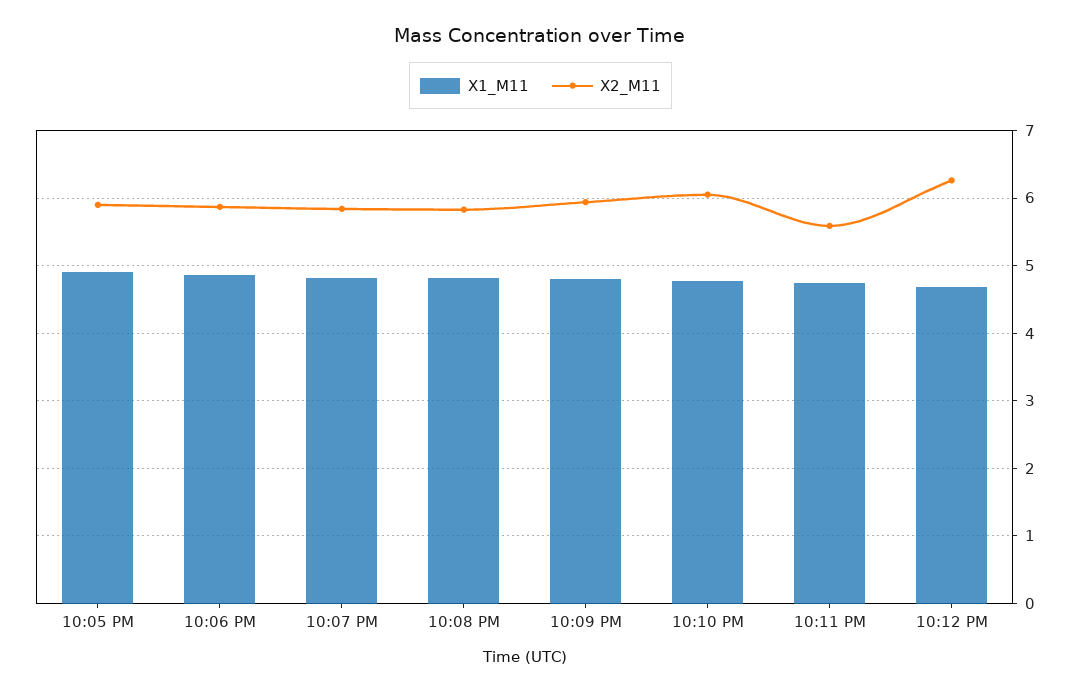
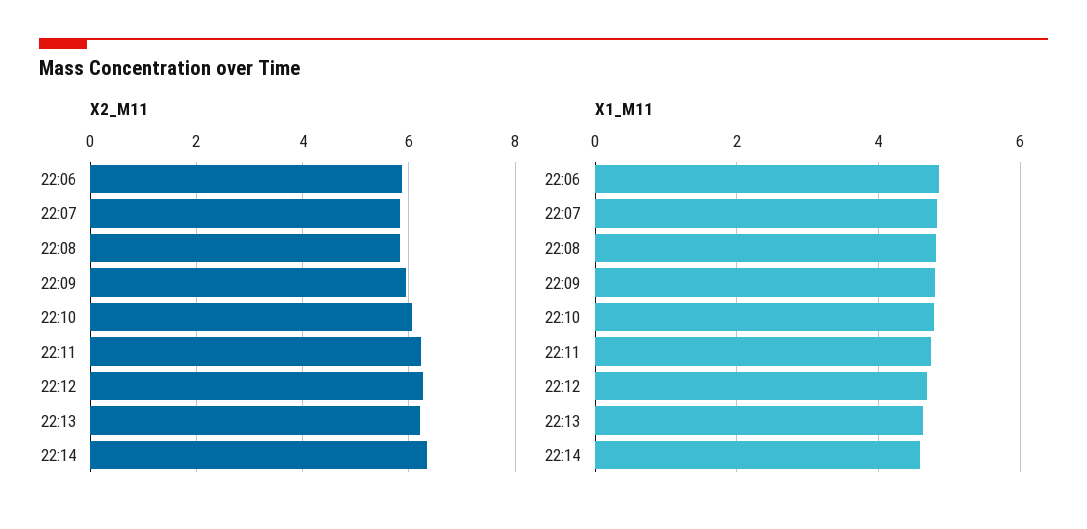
X1_M11, 10:05 PM: 4.9 -> none
X2_M11, 10:05 PM: 5.9 -> none
X2_M11, 10:11 PM: 5.6 -> 6.2
X2_M11, 22:13: none -> 6.2
X2_M11, 22:14: none -> 6.4
X1_M11, 22:13: none -> 4.6
X1_M11, 22:14: none -> 4.6

